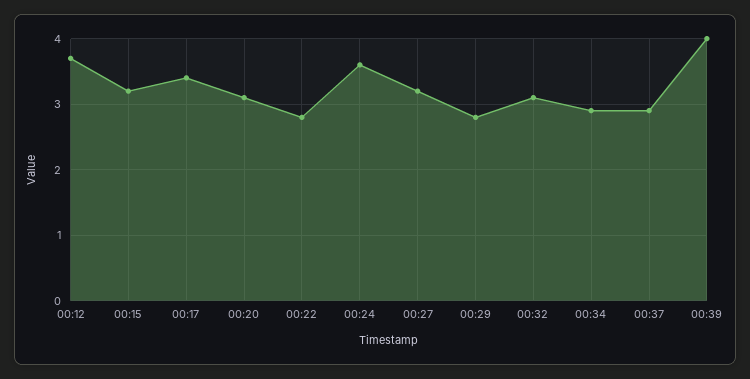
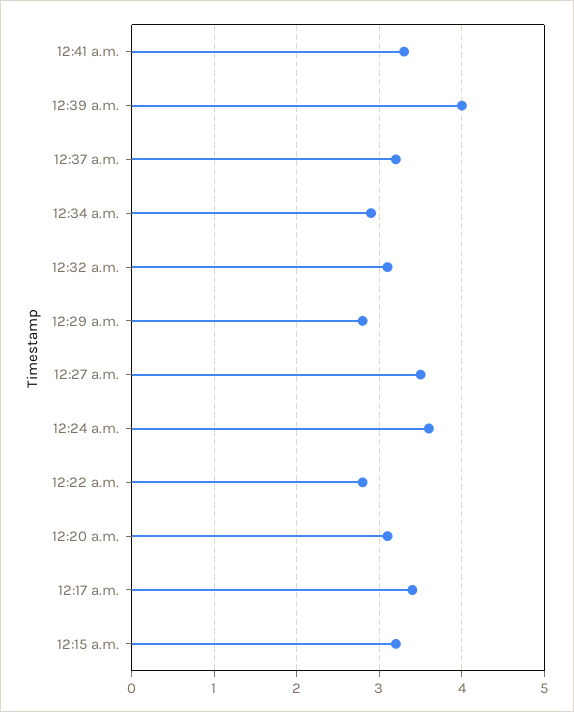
00:12: 3.7 -> none
00:27: 3.2 -> 3.5
00:37: 2.9 -> 3.2
12:41 a.m.: none -> 3.3

